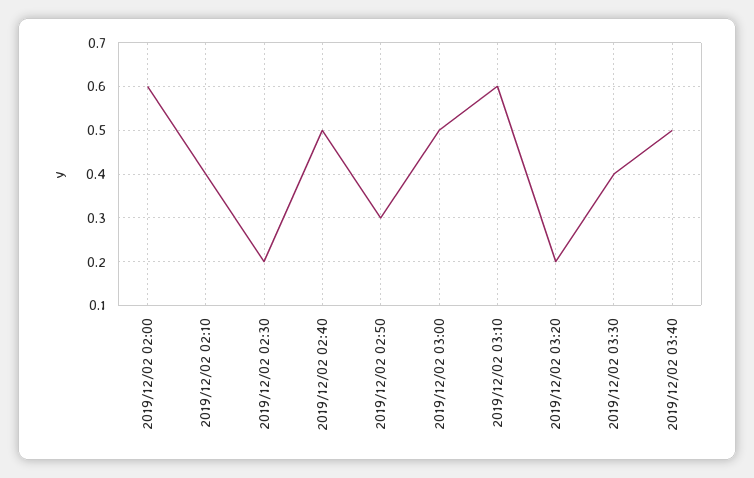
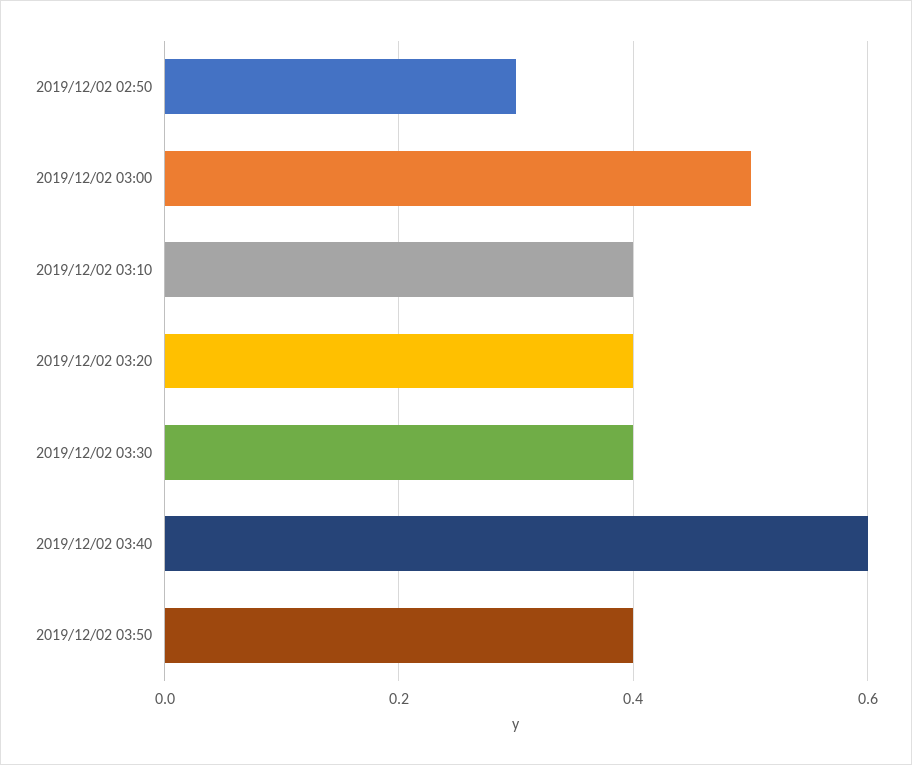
2019/12/02 02:00: 0.6 -> none
2019/12/02 02:10: 0.4 -> none
2019/12/02 02:30: 0.2 -> none
2019/12/02 02:40: 0.5 -> none
2019/12/02 03:10: 0.6 -> 0.4
2019/12/02 03:20: 0.2 -> 0.4
2019/12/02 03:40: 0.5 -> 0.6
2019/12/02 03:50: none -> 0.4

